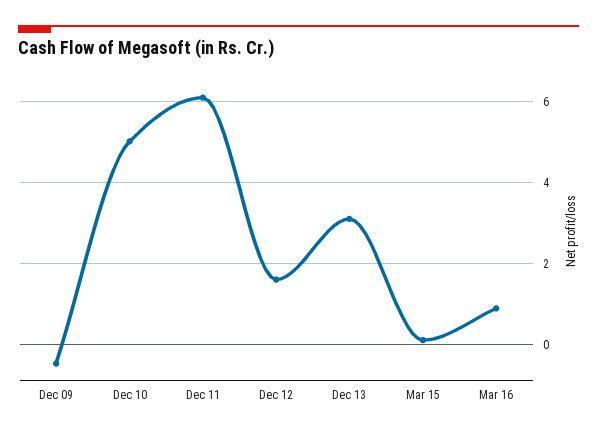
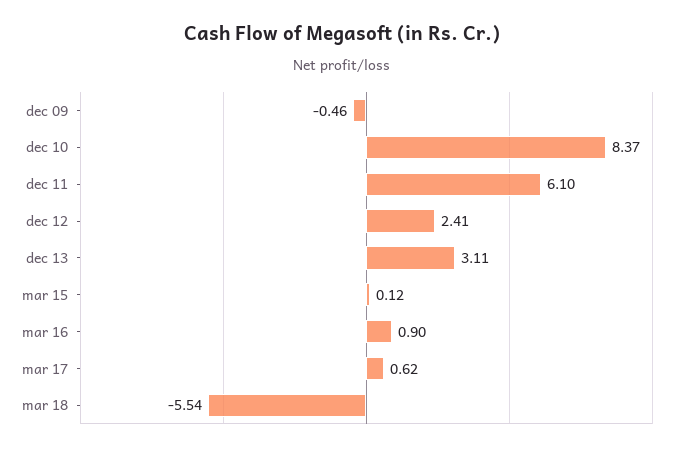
Dec 10: 5 -> 8.37
Dec 12: 1.6 -> 2.41
mar 17: none -> 0.62
mar 18: none -> -5.54

